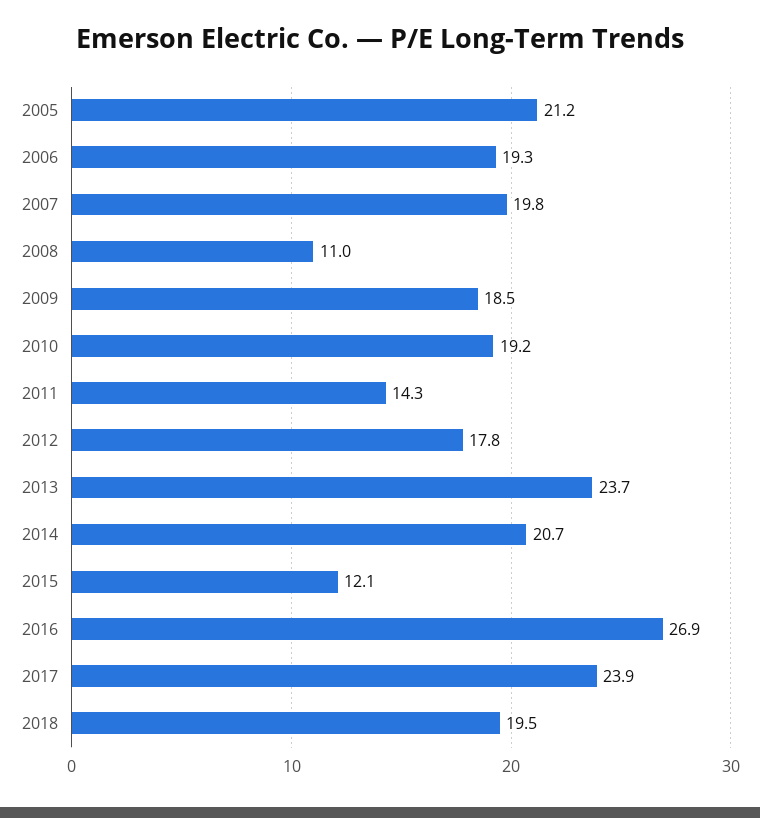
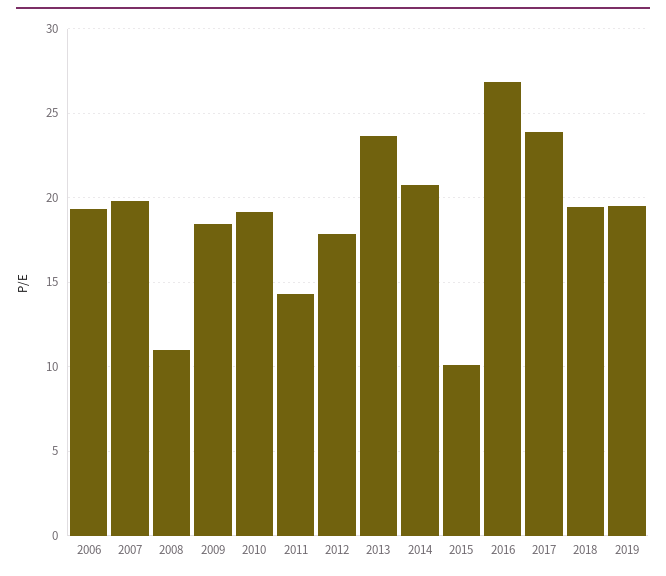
2005: 21.2 -> none
2015: 12.1 -> 10
2019: none -> 19.5

